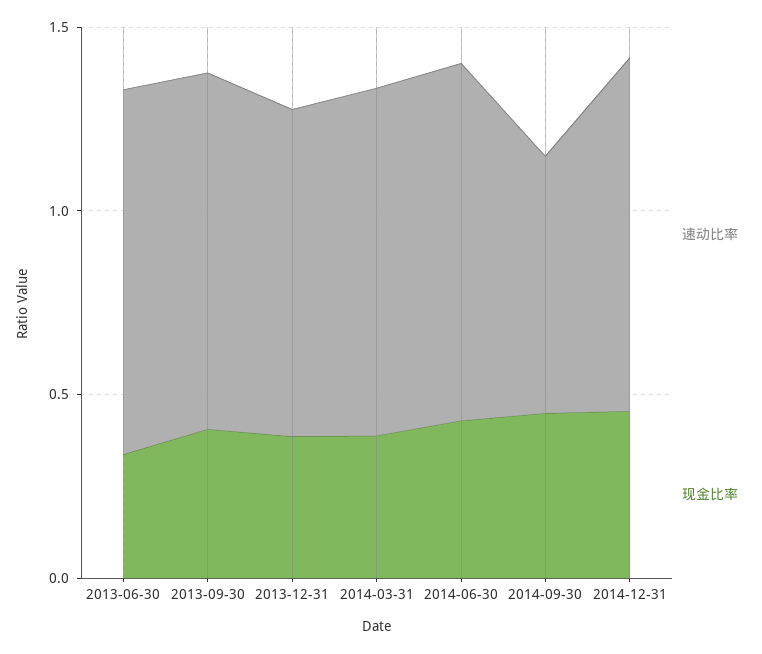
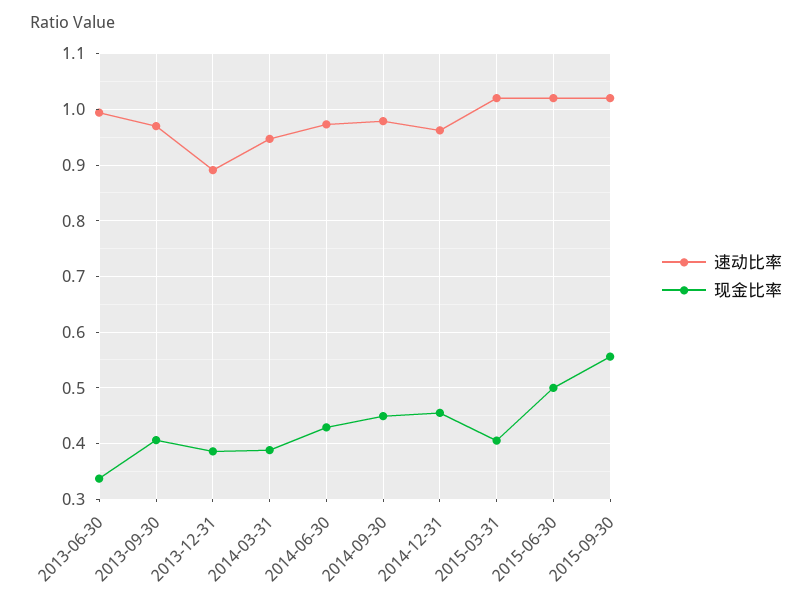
速动比率, 2014-09-30: 0.7 -> 0.98
速动比率, 2015-03-31: none -> 1.02
现金比率, 2015-03-31: none -> 0.4
速动比率, 2015-06-30: none -> 1.02
现金比率, 2015-06-30: none -> 0.5
速动比率, 2015-09-30: none -> 1.02
现金比率, 2015-09-30: none -> 0.56

